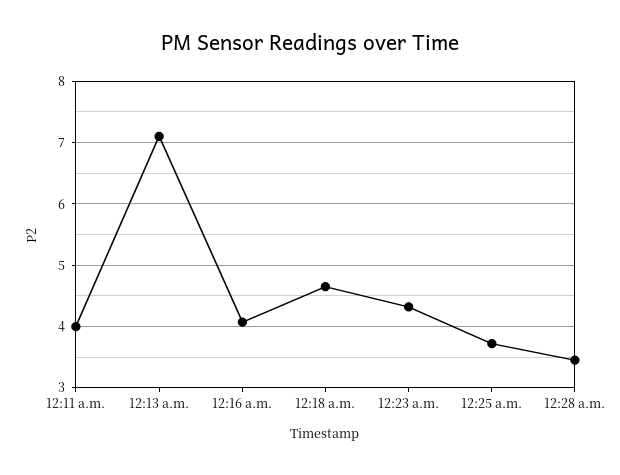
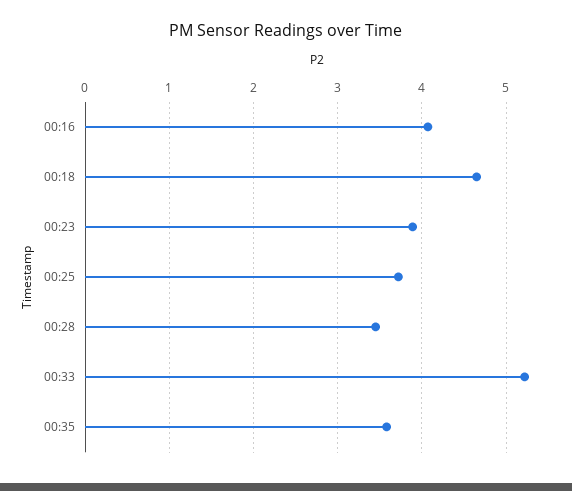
12:11 a.m.: 4 -> none
12:13 a.m.: 7.1 -> none
12:23 a.m.: 4.3 -> 3.9
00:33: none -> 5.2
00:35: none -> 3.6

